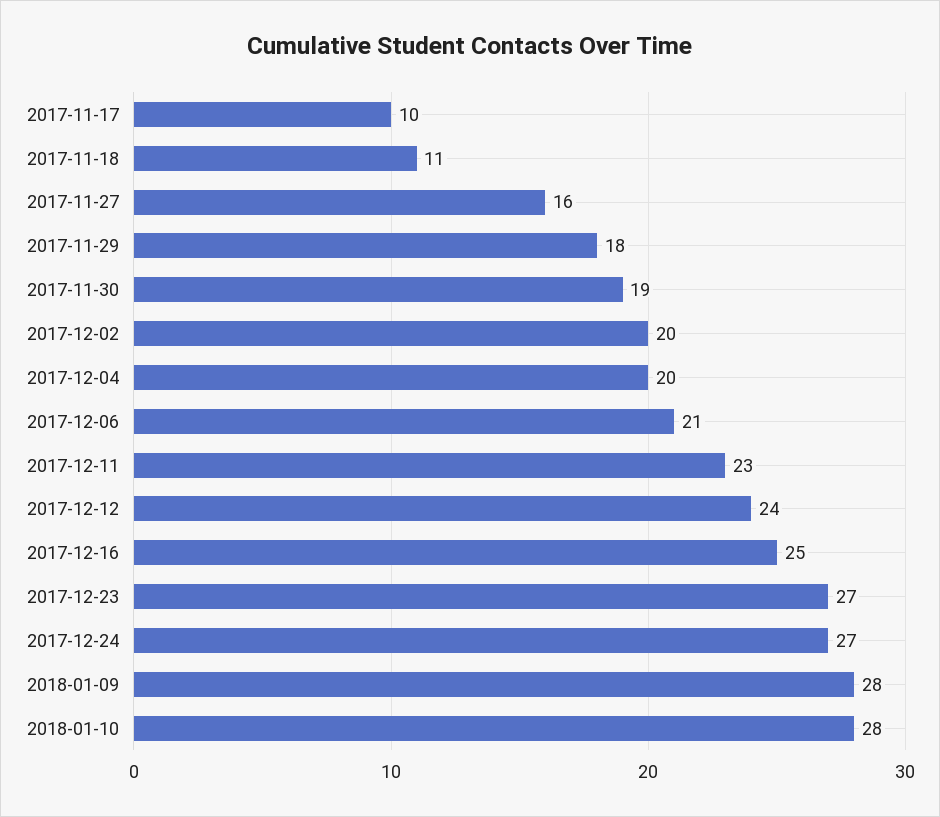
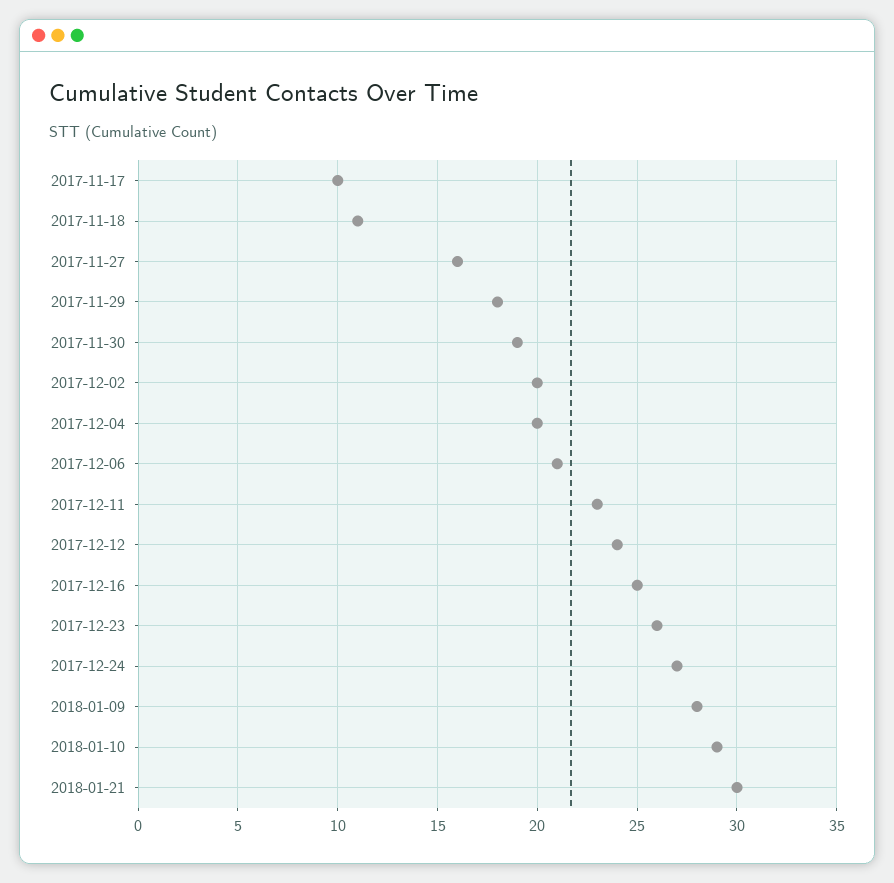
2017-12-23: 27 -> 26
2018-01-10: 28 -> 29
2018-01-21: none -> 30

